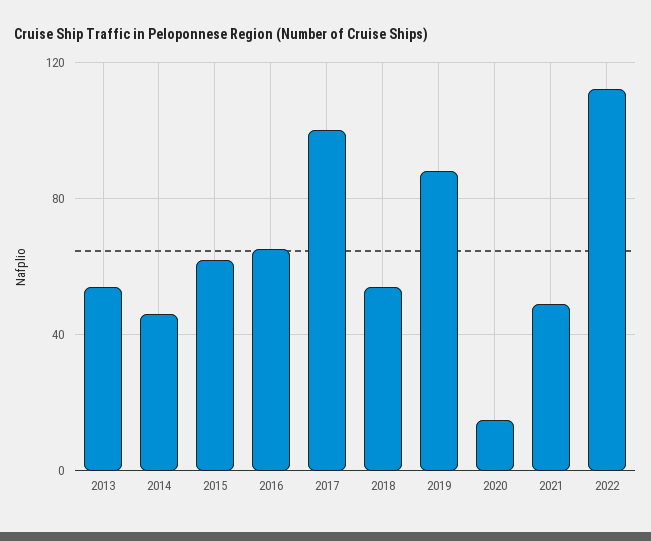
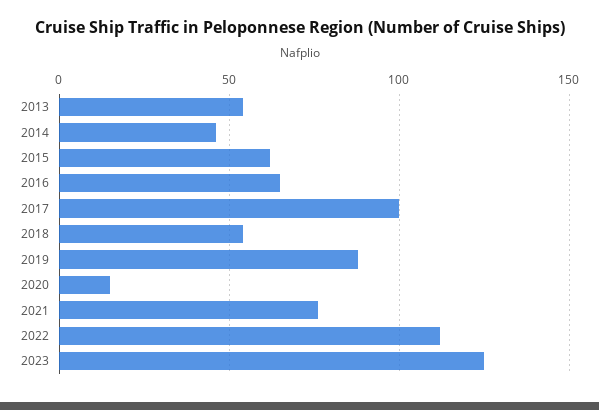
2021: 50 -> 75
2023: none -> 125

